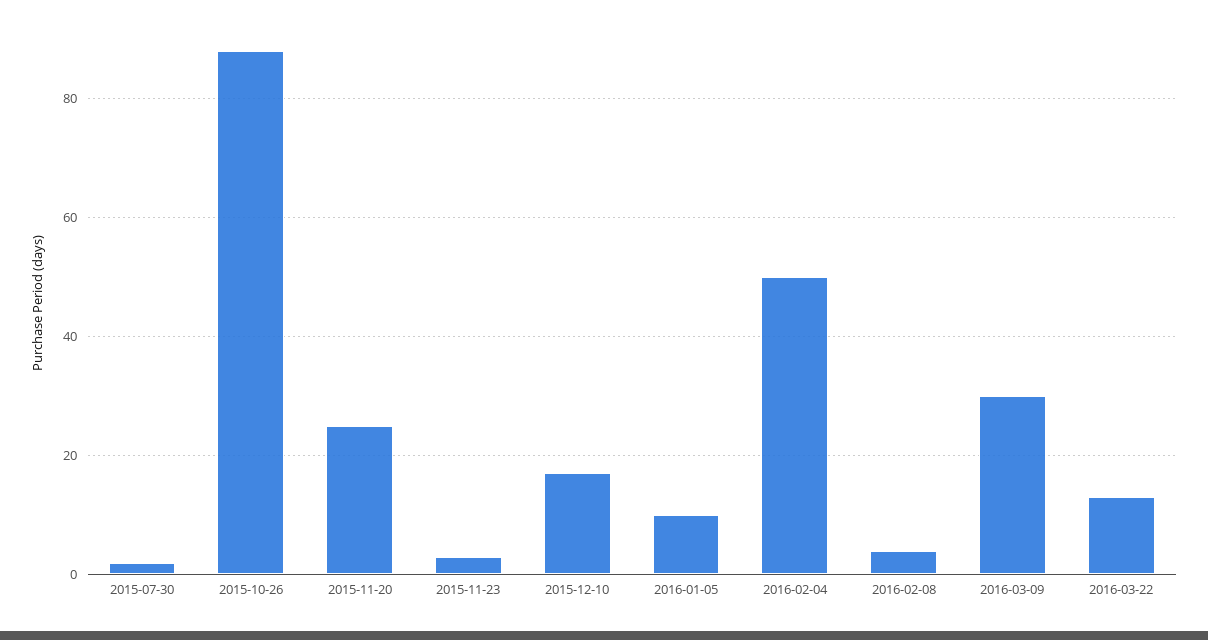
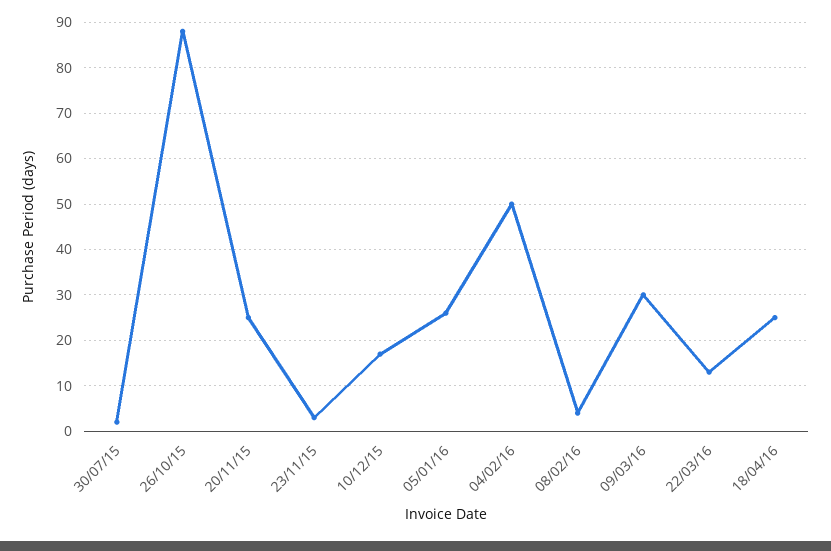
2016-01-05: 10 -> 25
18/04/16: none -> 25

